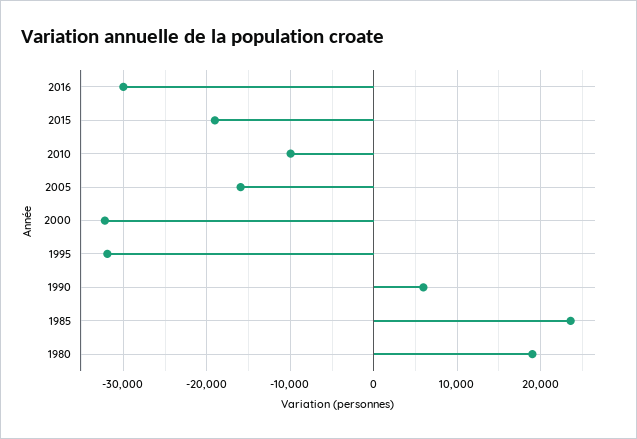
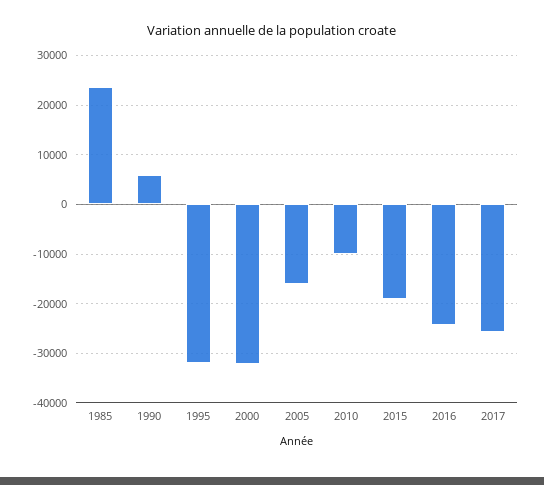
2016: -30000 -> -24000
1980: 19000 -> none
2017: none -> -26000

